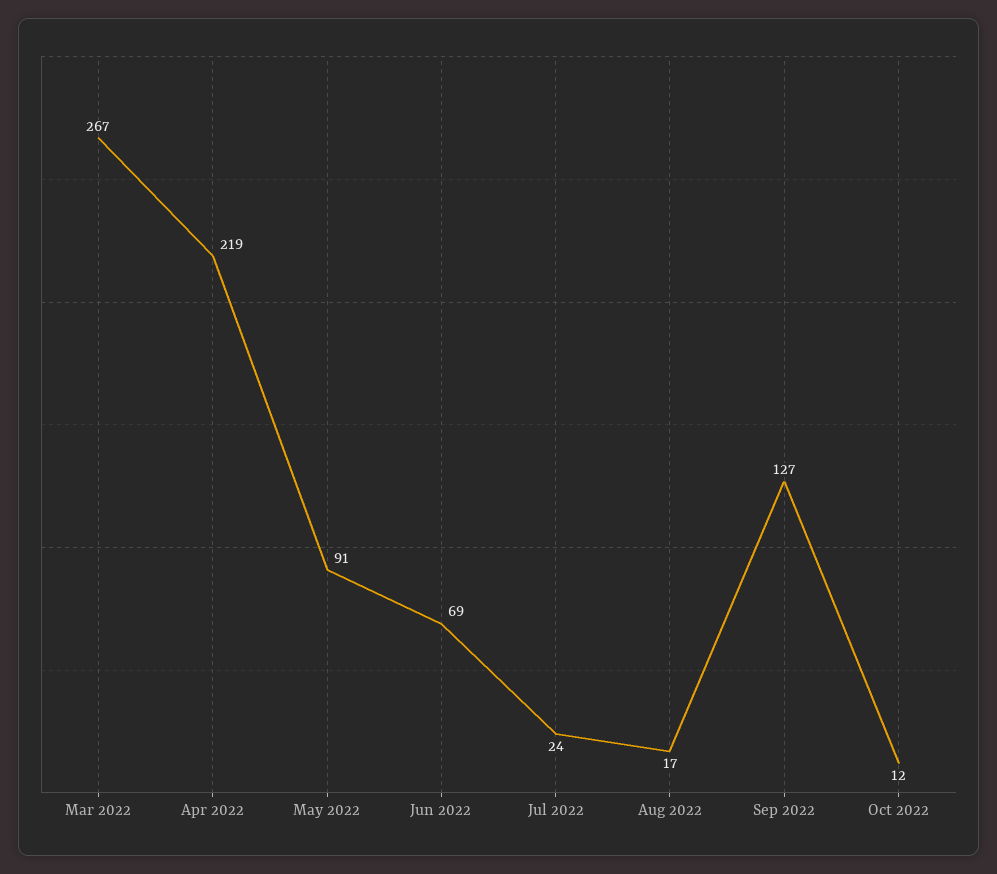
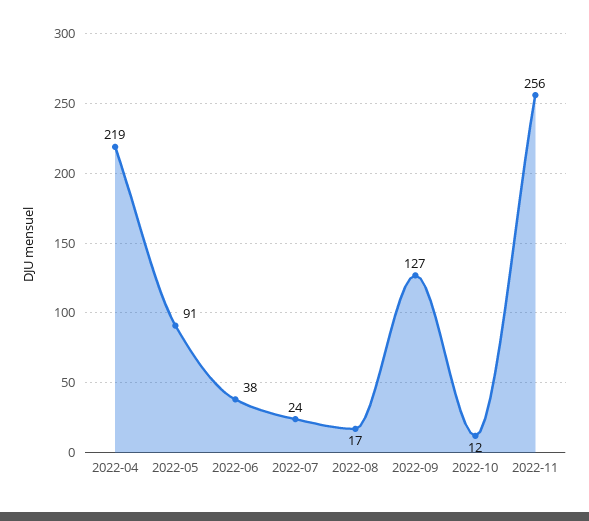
Mar 2022: 267 -> none
Jun 2022: 69 -> 38
2022-11: none -> 256

